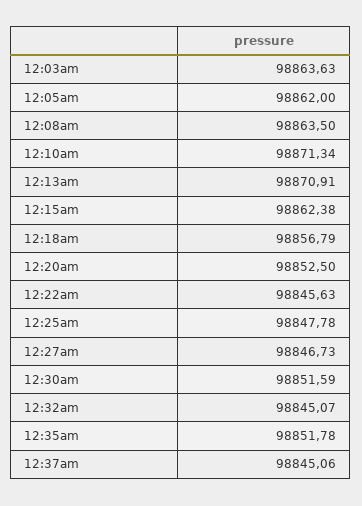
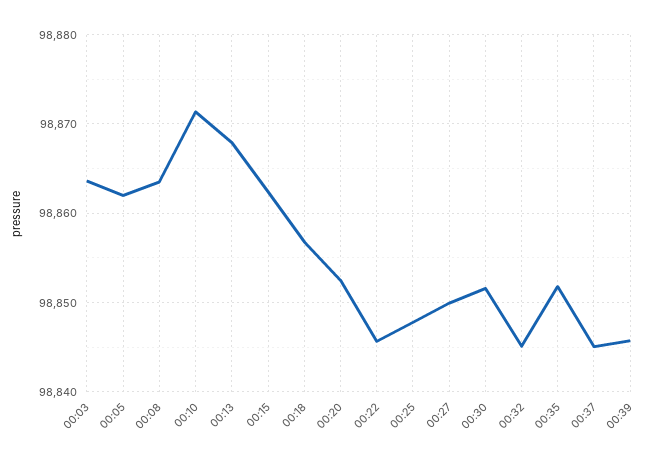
12:13am: 98870.91 -> 98868
12:27am: 98846.73 -> 98850
00:39: none -> 98846

